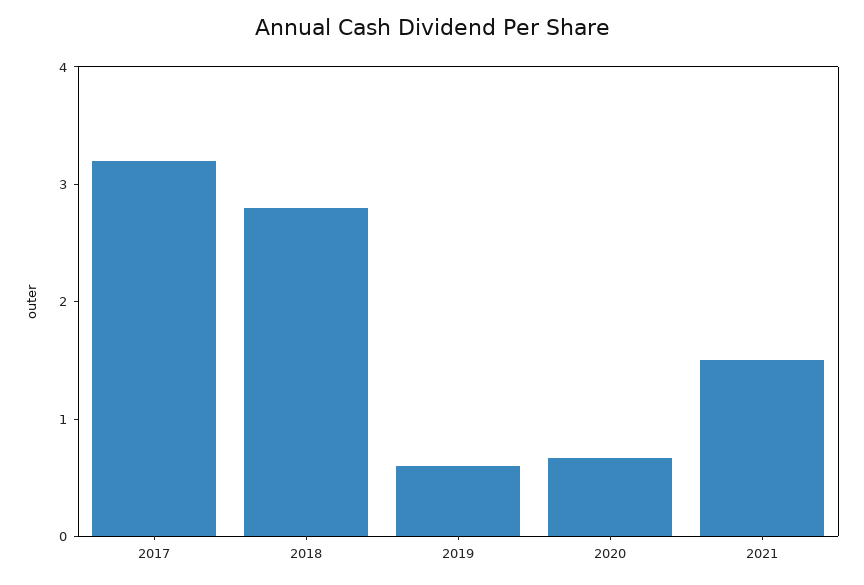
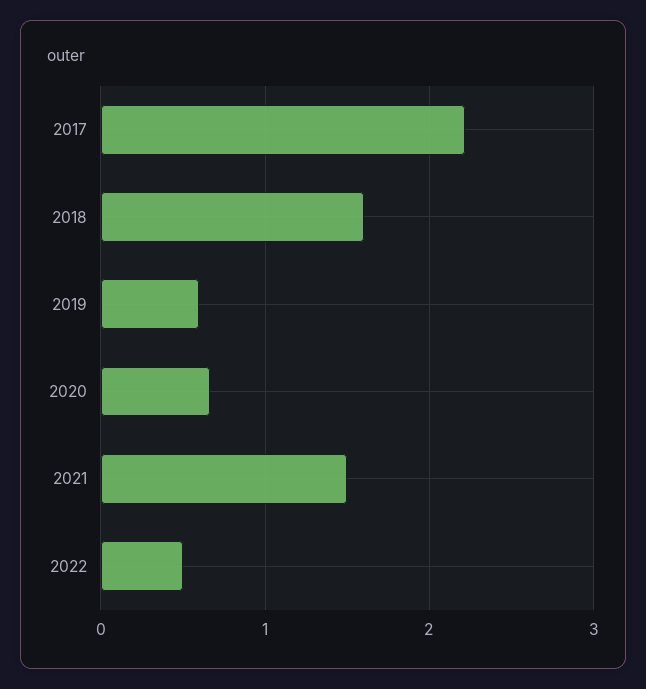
2017: 3.2 -> 2.2
2018: 2.8 -> 1.6
2022: none -> 0.5

